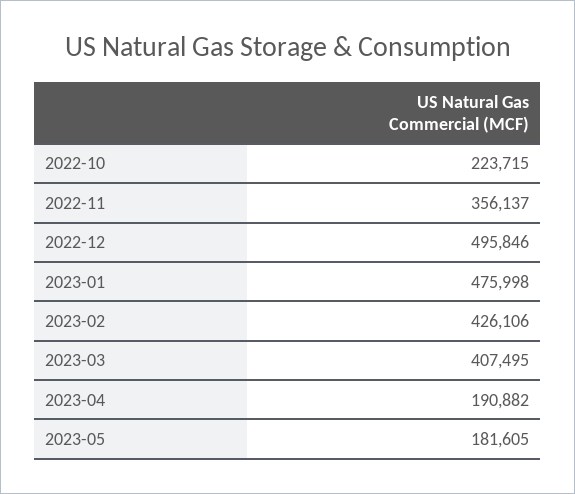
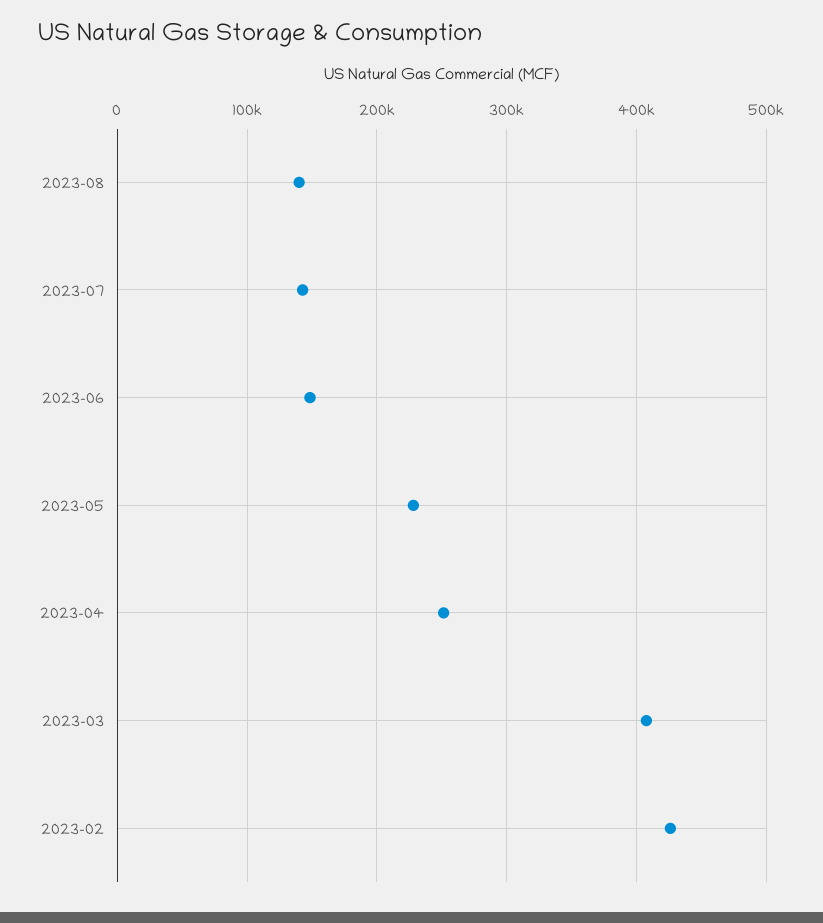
2022-10: 223715 -> none
2022-11: 356137 -> none
2022-12: 495846 -> none
2023-01: 475998 -> none
2023-04: 190882 -> 250000
2023-05: 181605 -> 230000
2023-08: none -> 140000
2023-07: none -> 140000
2023-06: none -> 150000

